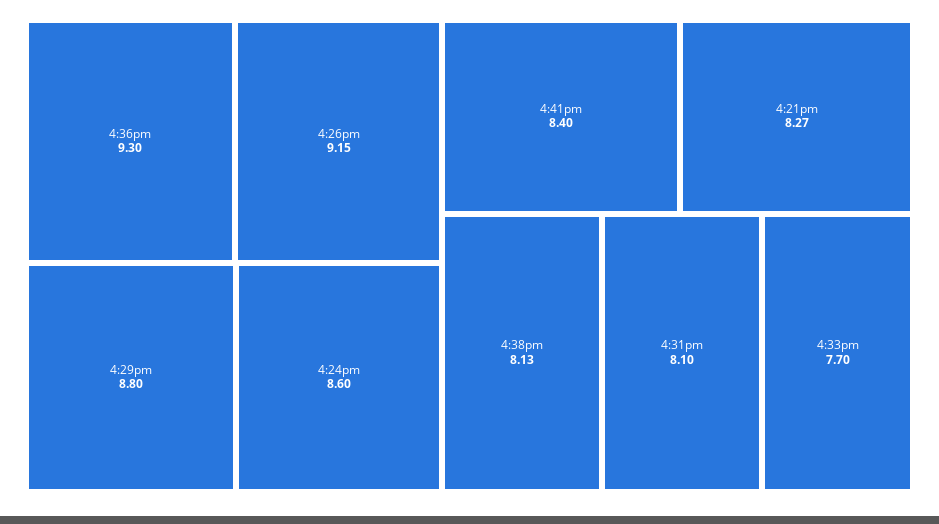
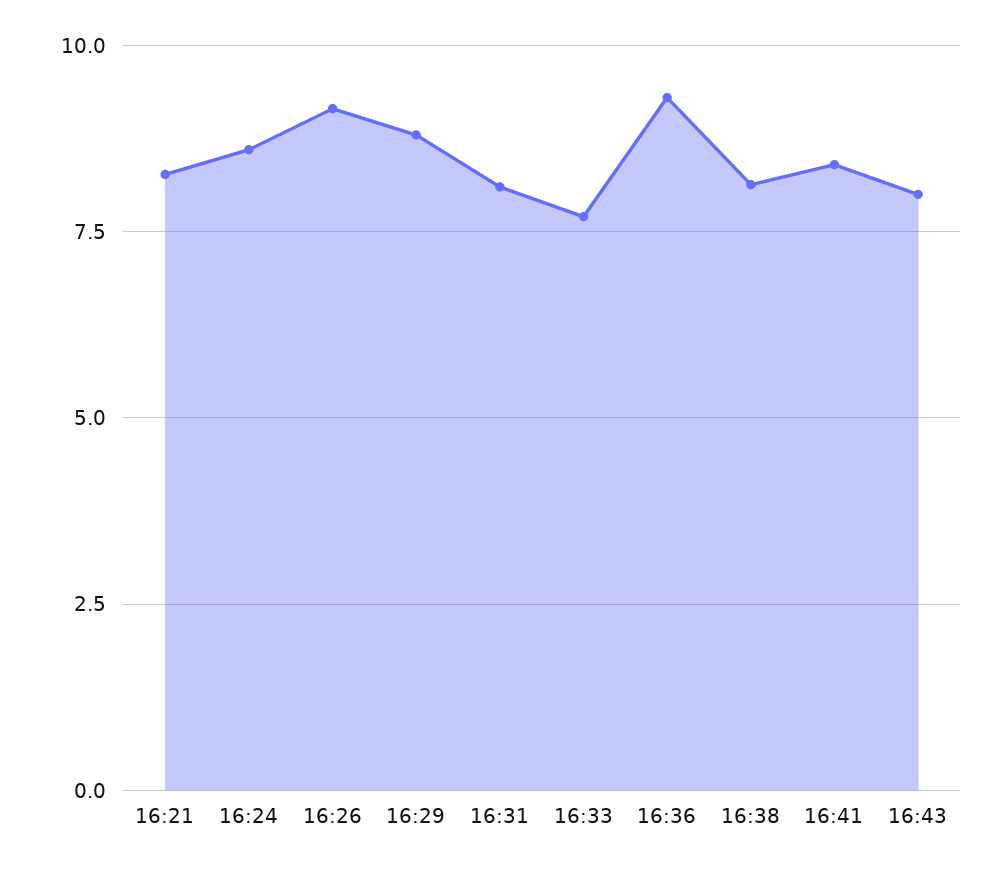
16:43: none -> 8

